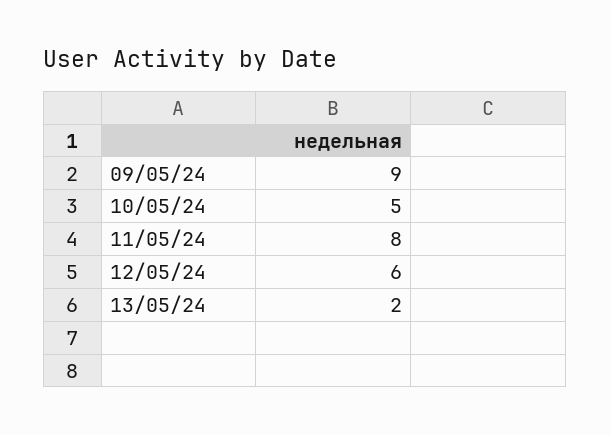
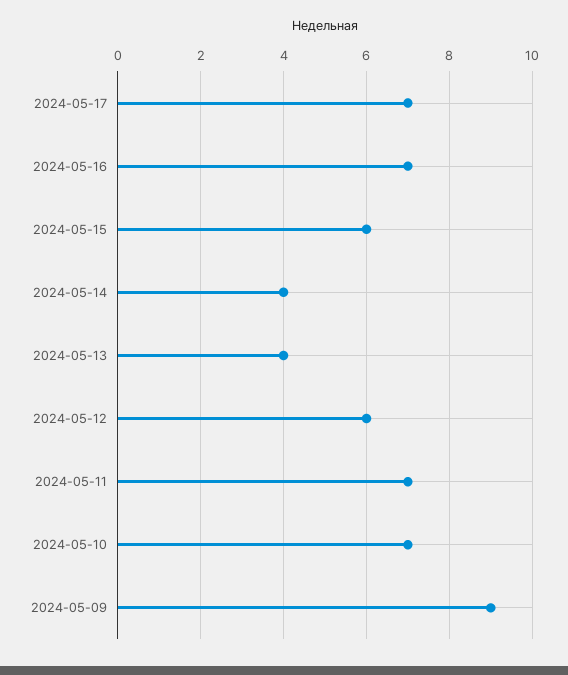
10/05/24: 5 -> 7
11/05/24: 8 -> 7
13/05/24: 2 -> 4
2024-05-17: none -> 7
2024-05-16: none -> 7
2024-05-15: none -> 6
2024-05-14: none -> 4

